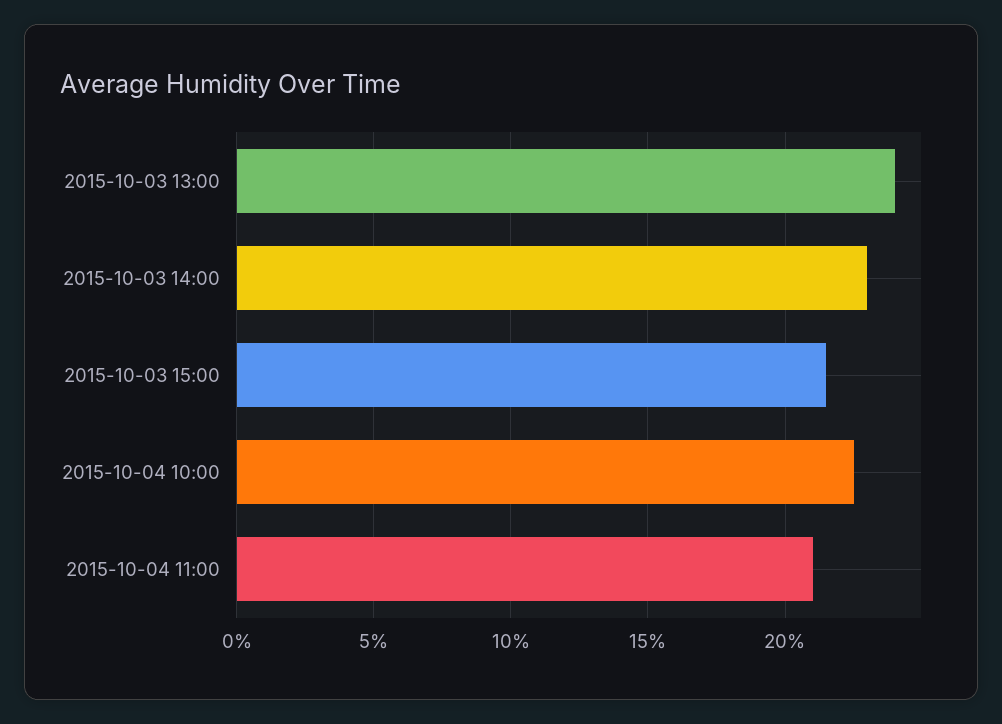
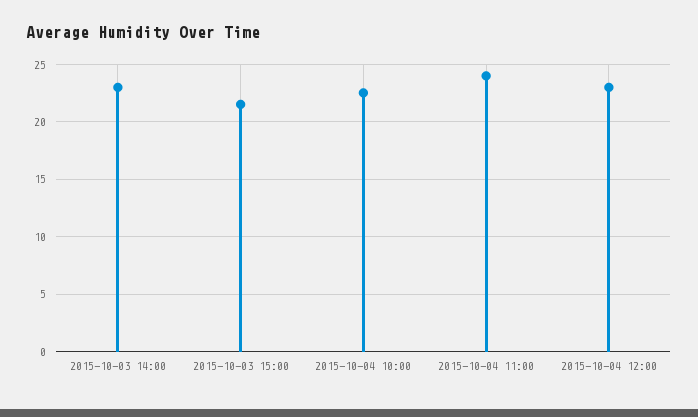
2015-10-03 13:00: 24 -> none
2015-10-04 11:00: 21 -> 24
2015-10-04 12:00: none -> 23

